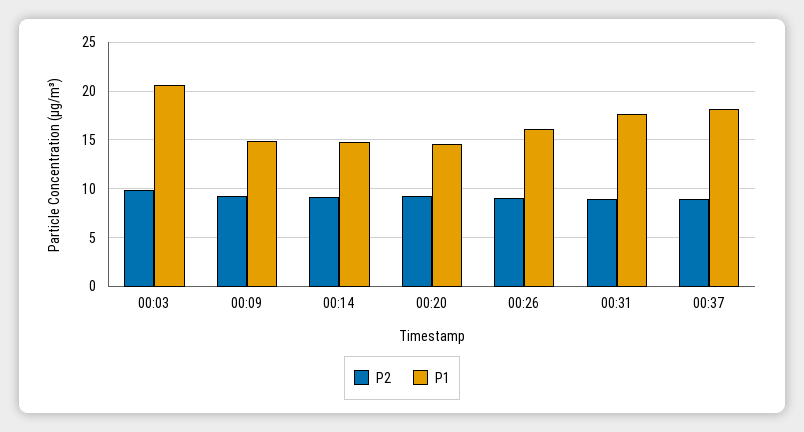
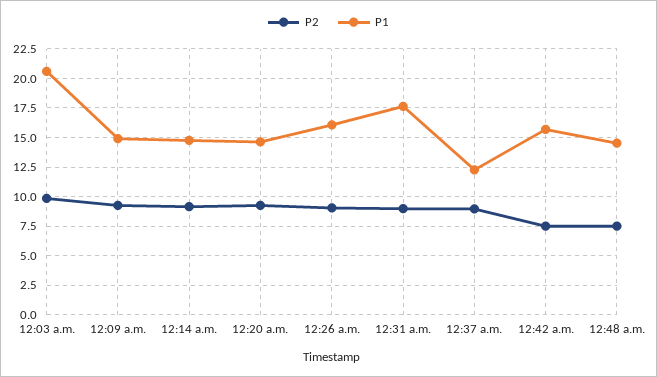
P1, 00:37: 18 -> 12.5
P2, 12:42 a.m.: none -> 7.5
P1, 12:42 a.m.: none -> 15
P2, 12:48 a.m.: none -> 7.5
P1, 12:48 a.m.: none -> 15

